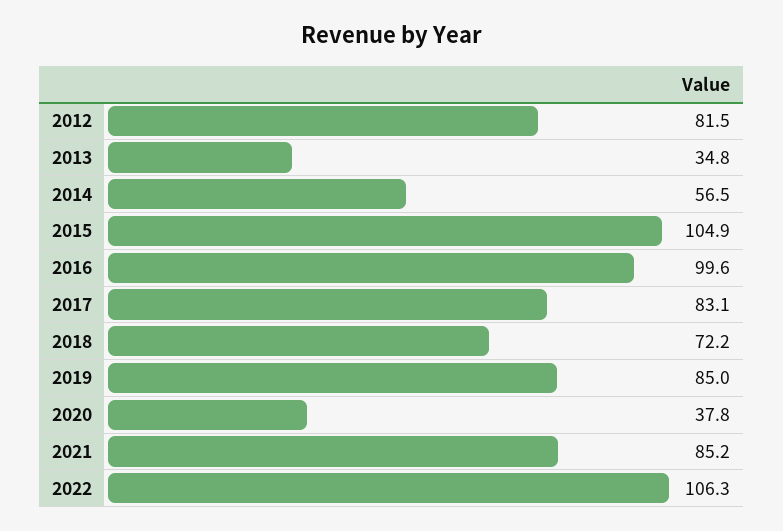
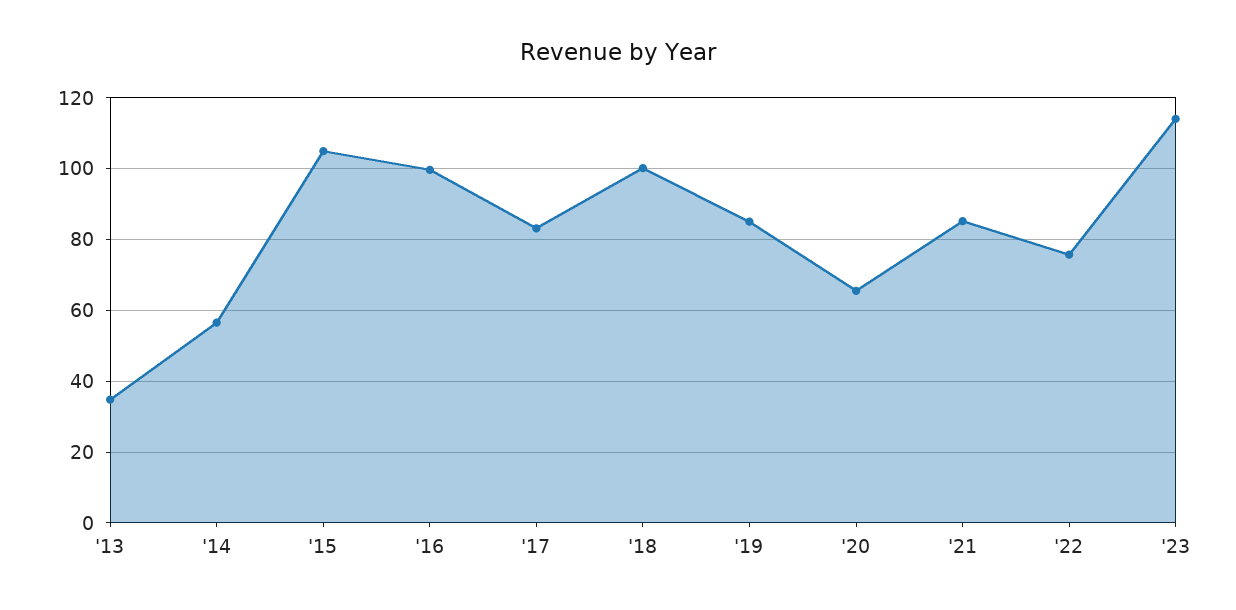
2012: 81.5 -> none
2018: 72.2 -> 100
2020: 37.8 -> 66
2022: 106.3 -> 76
'23: none -> 114

